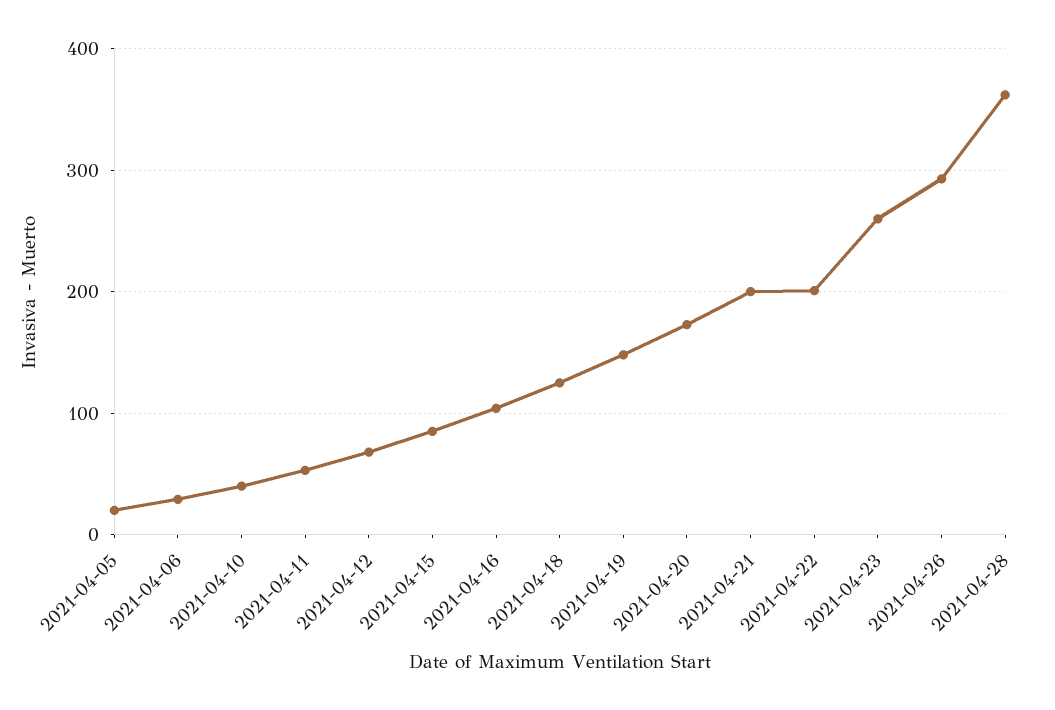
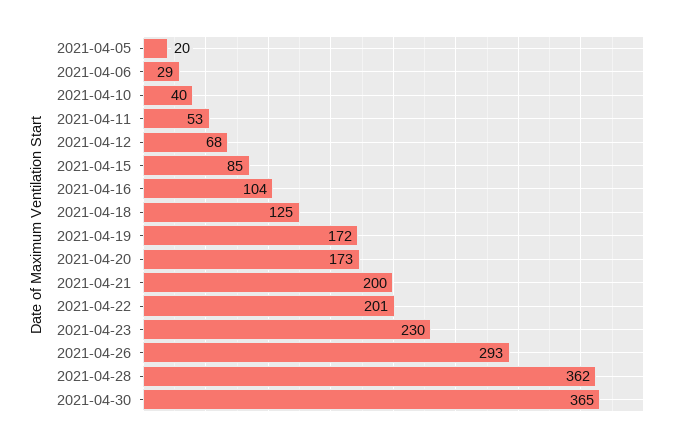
2021-04-19: 150 -> 172
2021-04-23: 260 -> 230
2021-04-30: none -> 365

